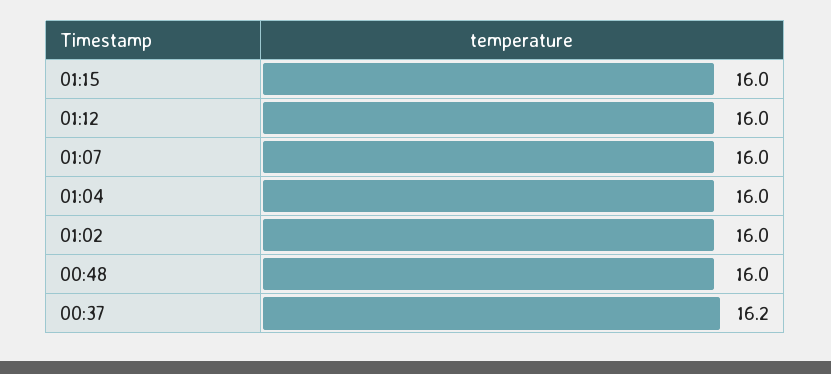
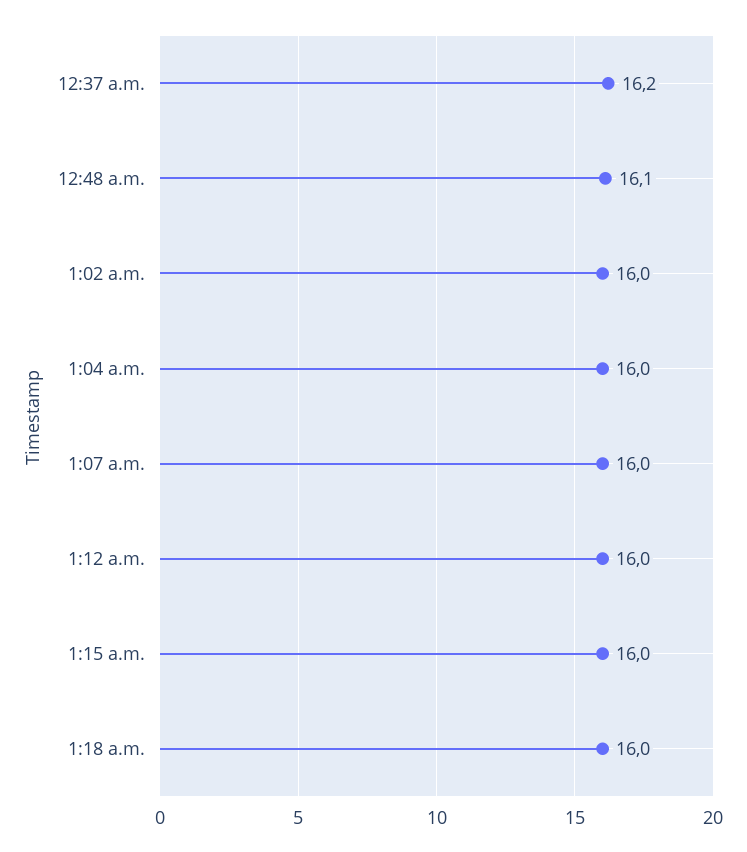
00:48: 16 -> 16.1
1:18 a.m.: none -> 16

